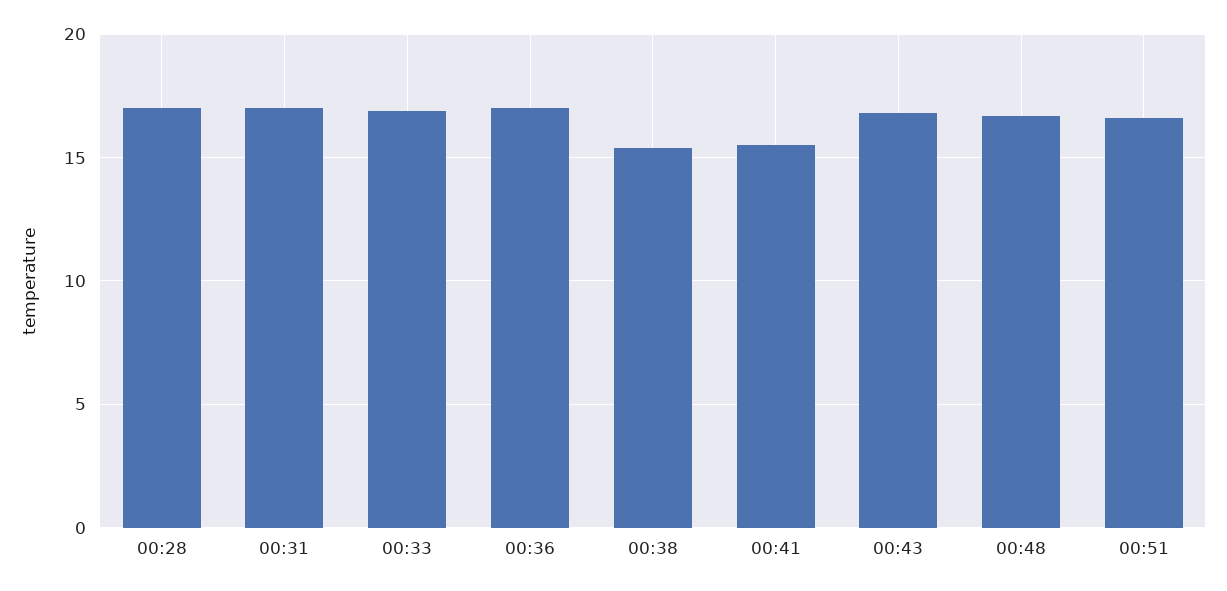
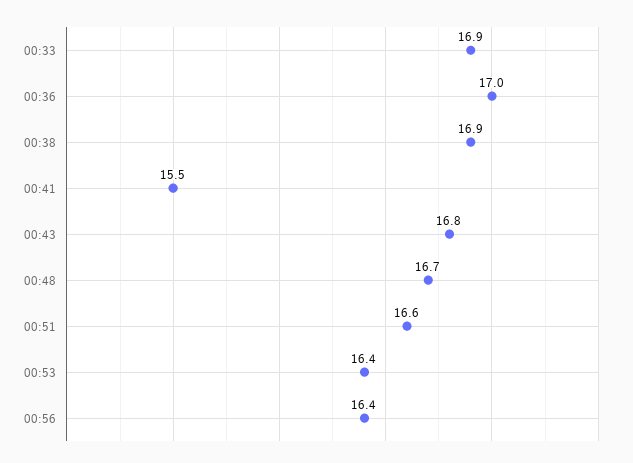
00:28: 17 -> none
00:31: 17 -> none
00:38: 15.5 -> 16.9
00:53: none -> 16.4
00:56: none -> 16.4

